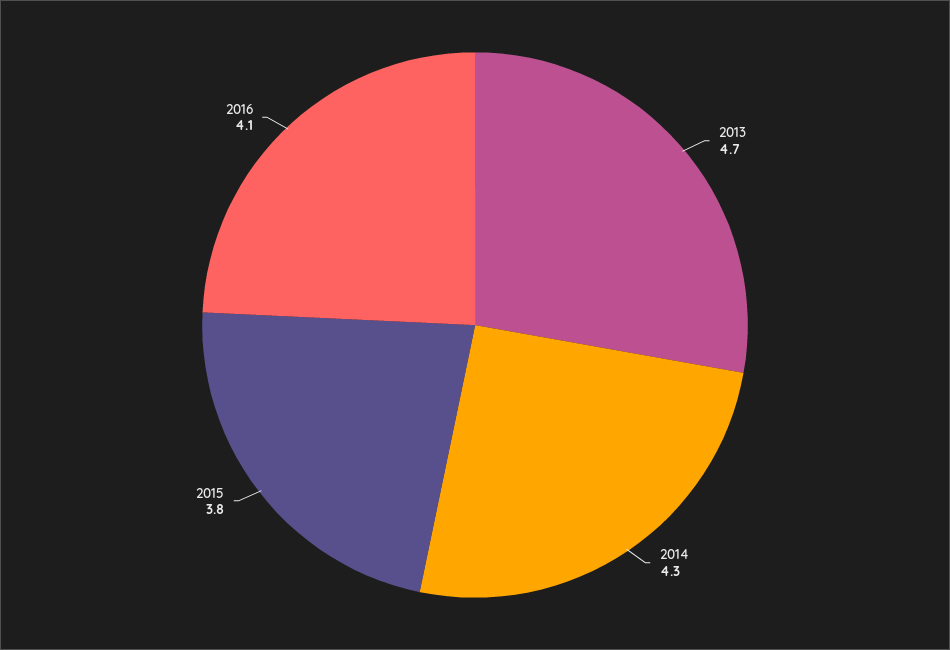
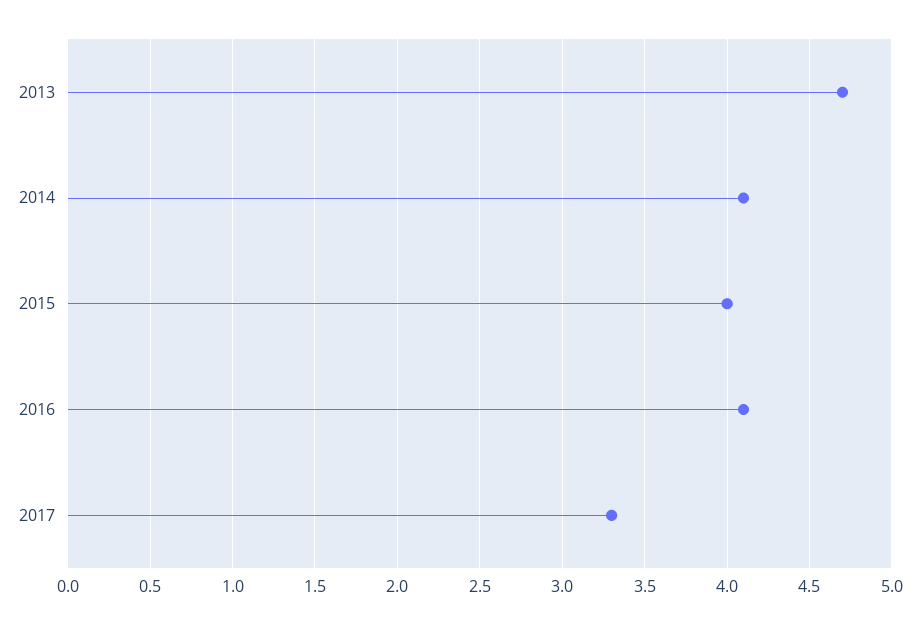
2014: 4.3 -> 4.1
2015: 3.8 -> 4
2017: none -> 3.3

